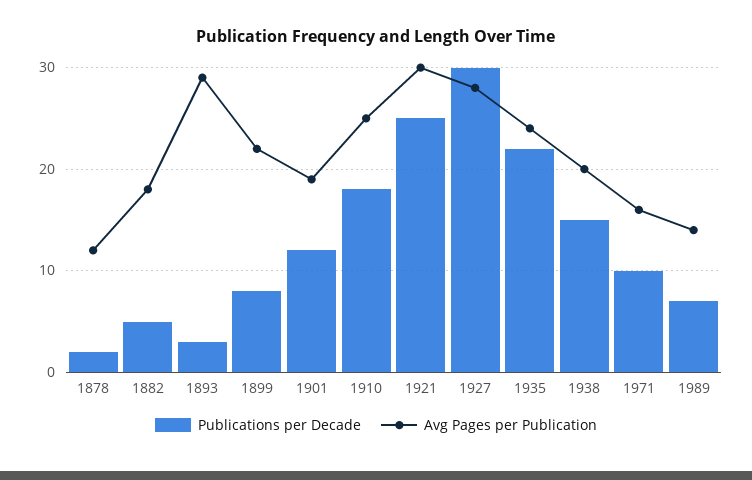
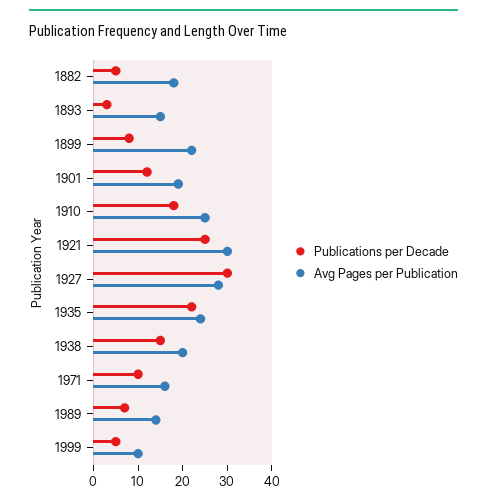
Publications per Decade, 1878: 2 -> none
Avg Pages per Publication, 1878: 12 -> none
Avg Pages per Publication, 1893: 29 -> 15
Publications per Decade, 1999: none -> 5
Avg Pages per Publication, 1999: none -> 10

